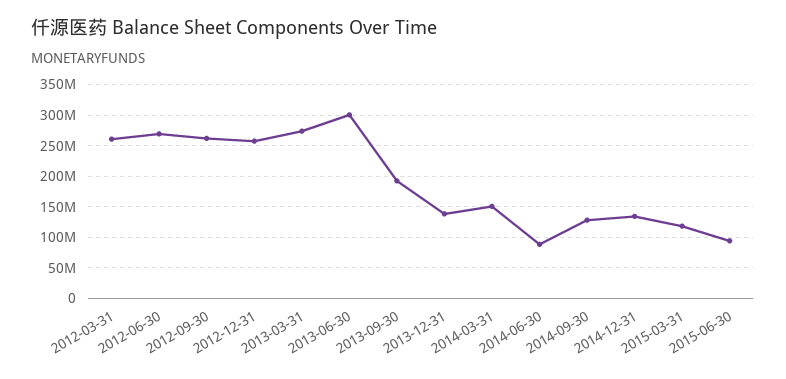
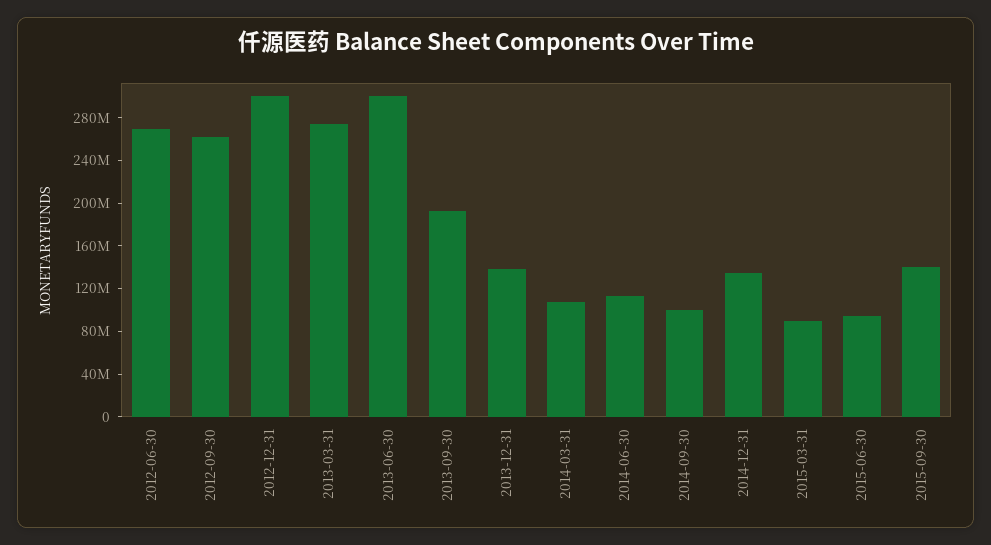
2012-03-31: 260000000 -> none
2012-12-31: 260000000 -> 300000000
2014-03-31: 150000000 -> 110000000
2014-06-30: 90000000 -> 110000000
2014-09-30: 130000000 -> 100000000
2015-03-31: 120000000 -> 90000000
2015-09-30: none -> 140000000

